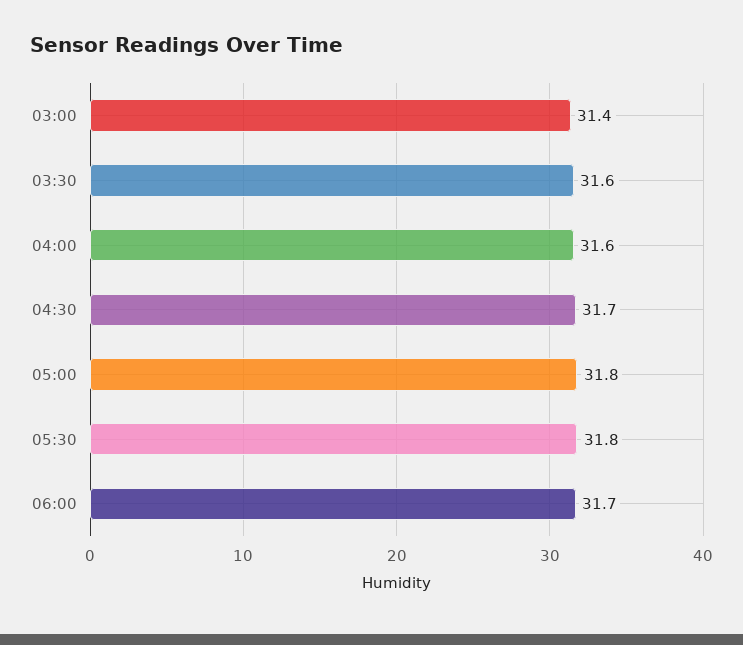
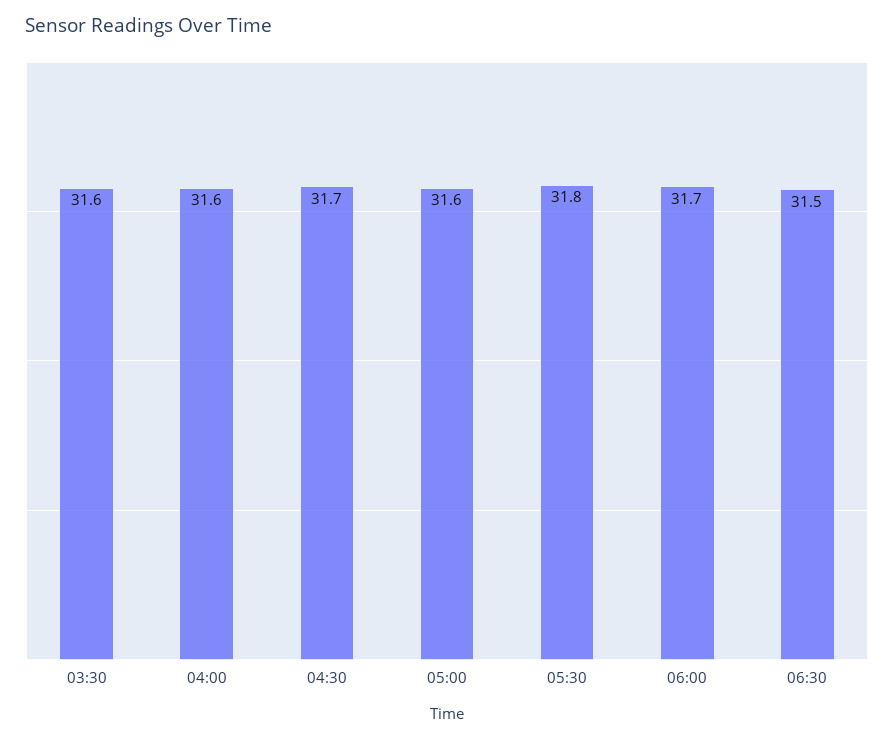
03:00: 31.4 -> none
05:00: 31.8 -> 31.6
06:30: none -> 31.5

